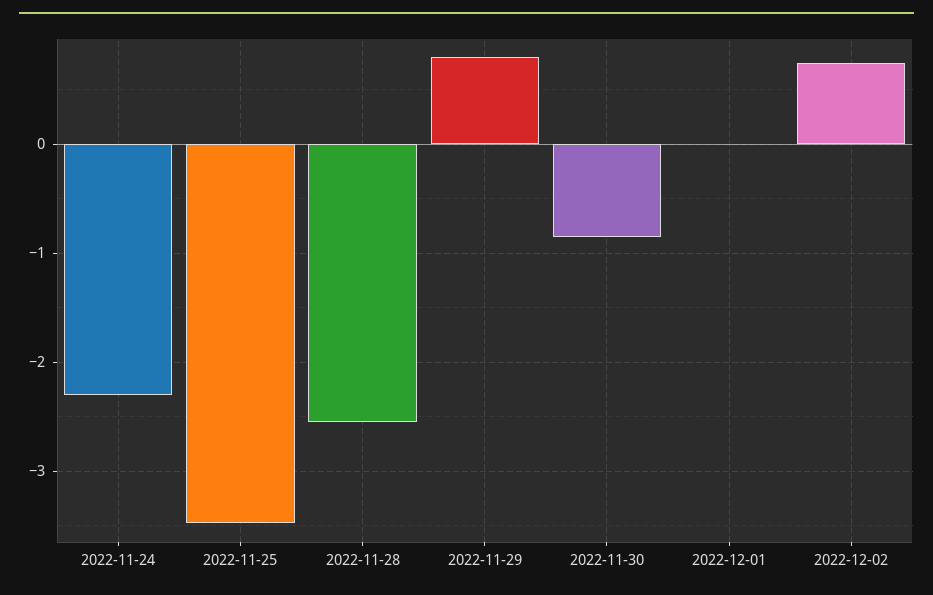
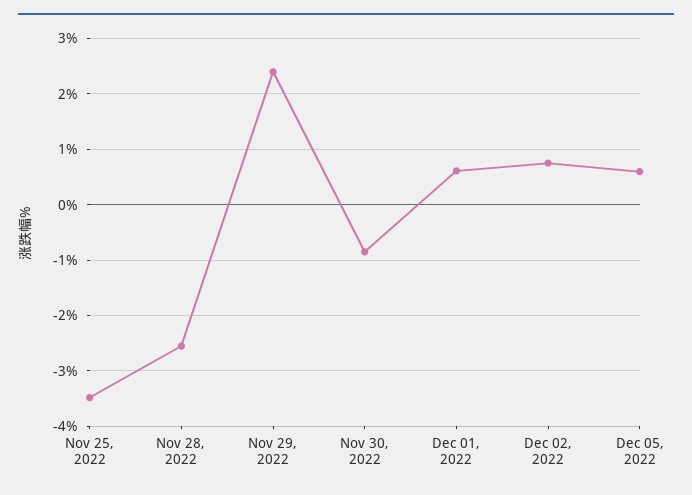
2022-11-24: -2.3 -> none
2022-11-29: 0.8 -> 2.4
2022-12-01: 0 -> 0.6
Dec 05, 2022: none -> 0.6

